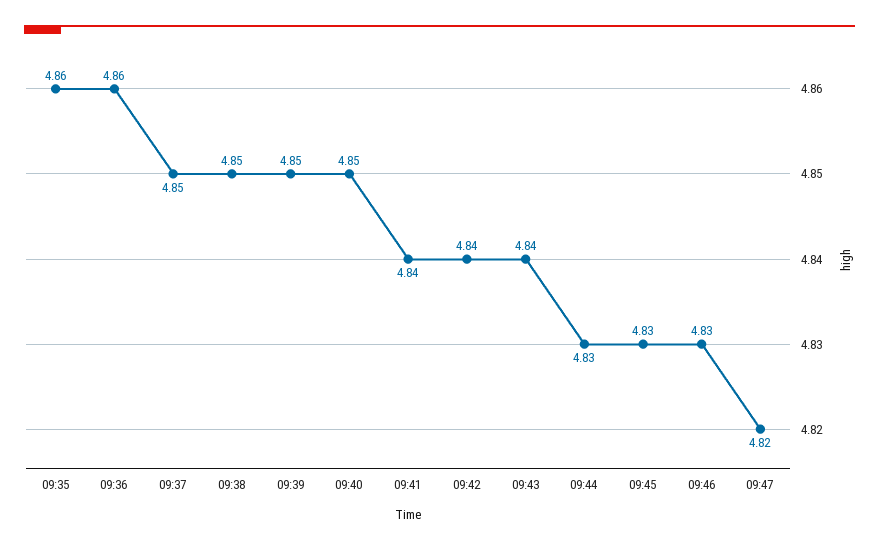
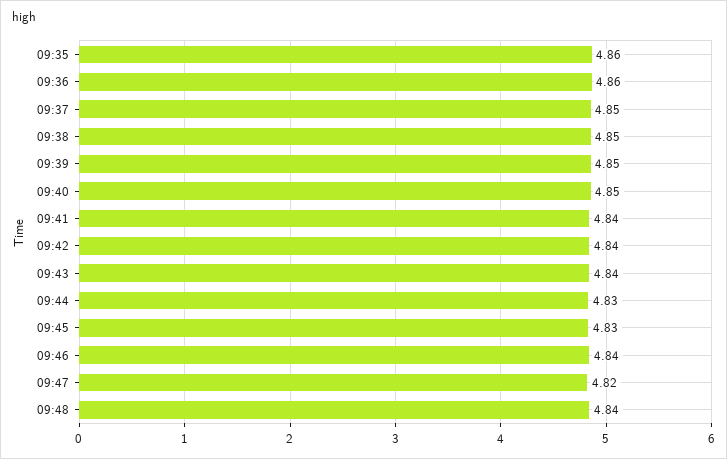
09:46: 4.83 -> 4.84
09:48: none -> 4.84

